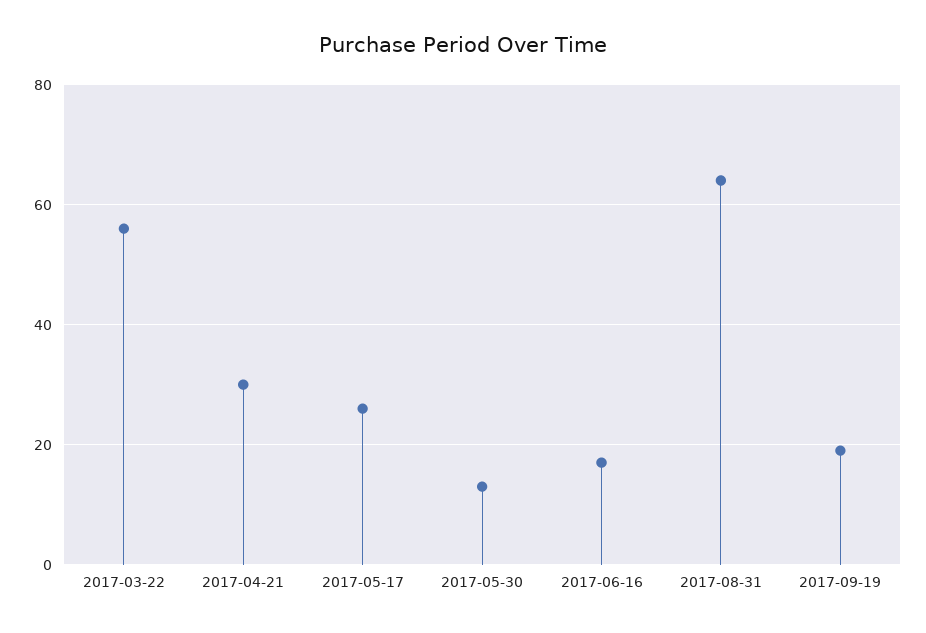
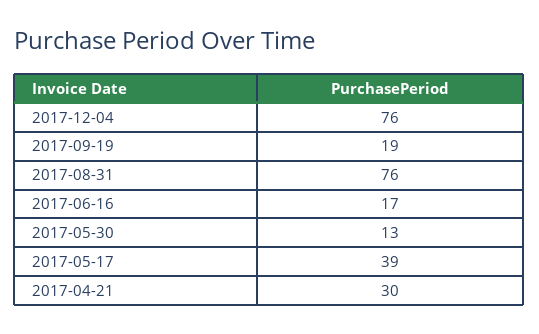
2017-03-22: 55 -> none
2017-05-17: 25 -> 39
2017-08-31: 65 -> 76
2017-12-04: none -> 76

